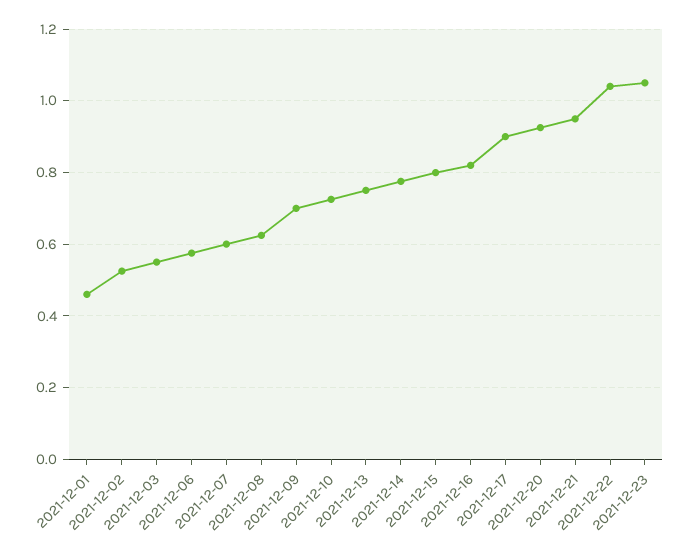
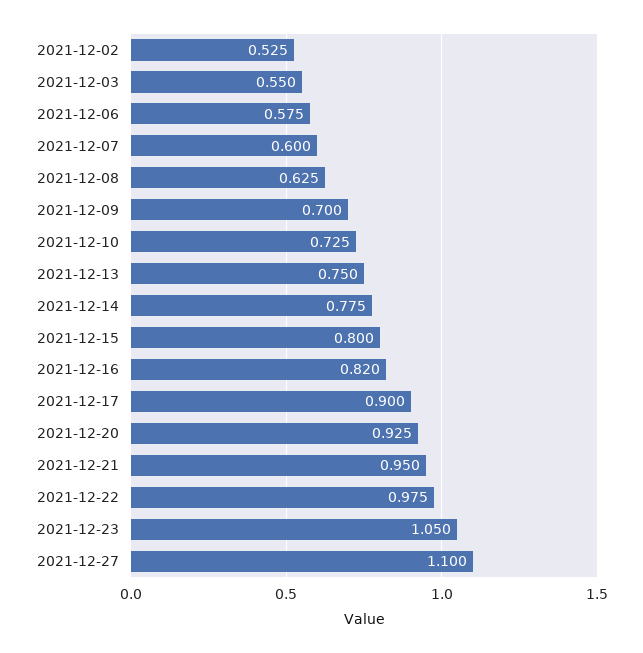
2021-12-01: 0.46 -> none
2021-12-22: 1.04 -> 0.975
2021-12-27: none -> 1.1

